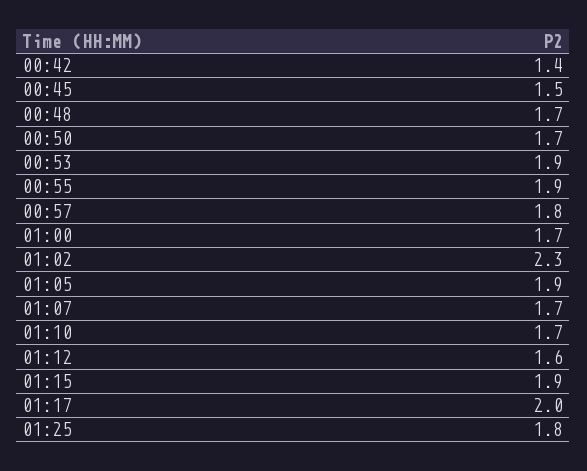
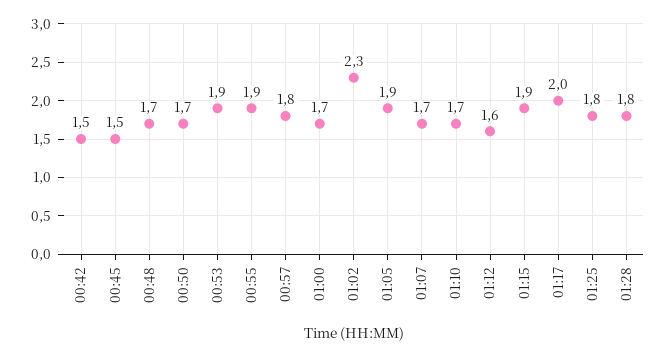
00:42: 1.4 -> 1.5
01:28: none -> 1.8

